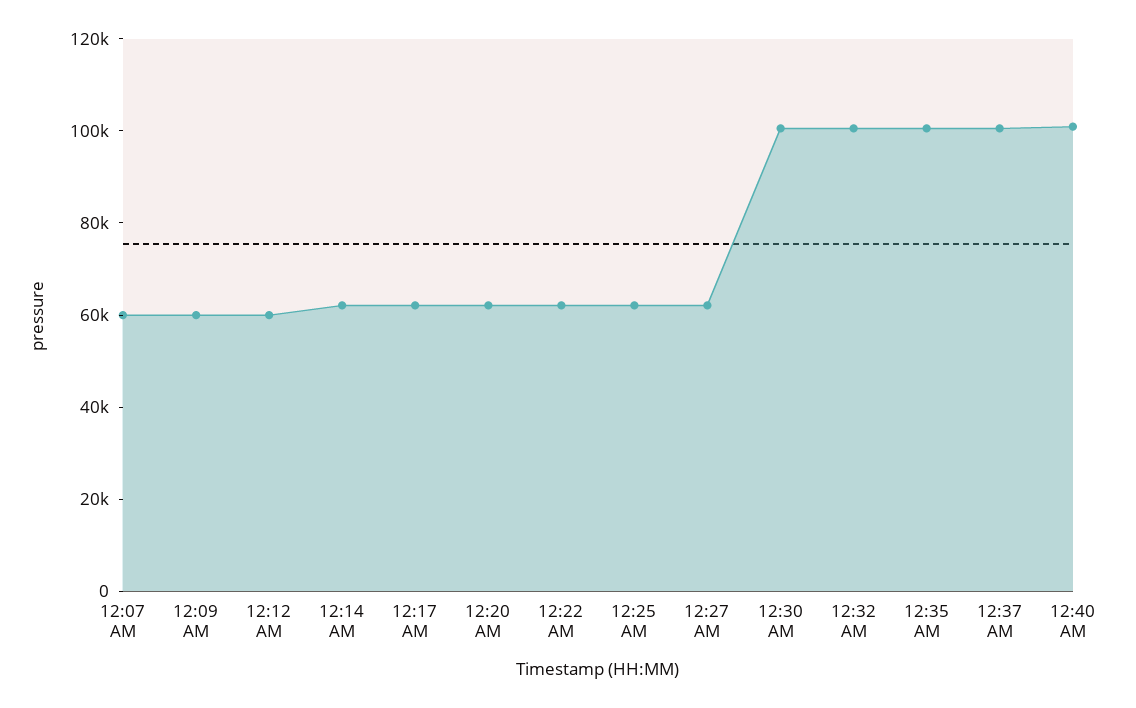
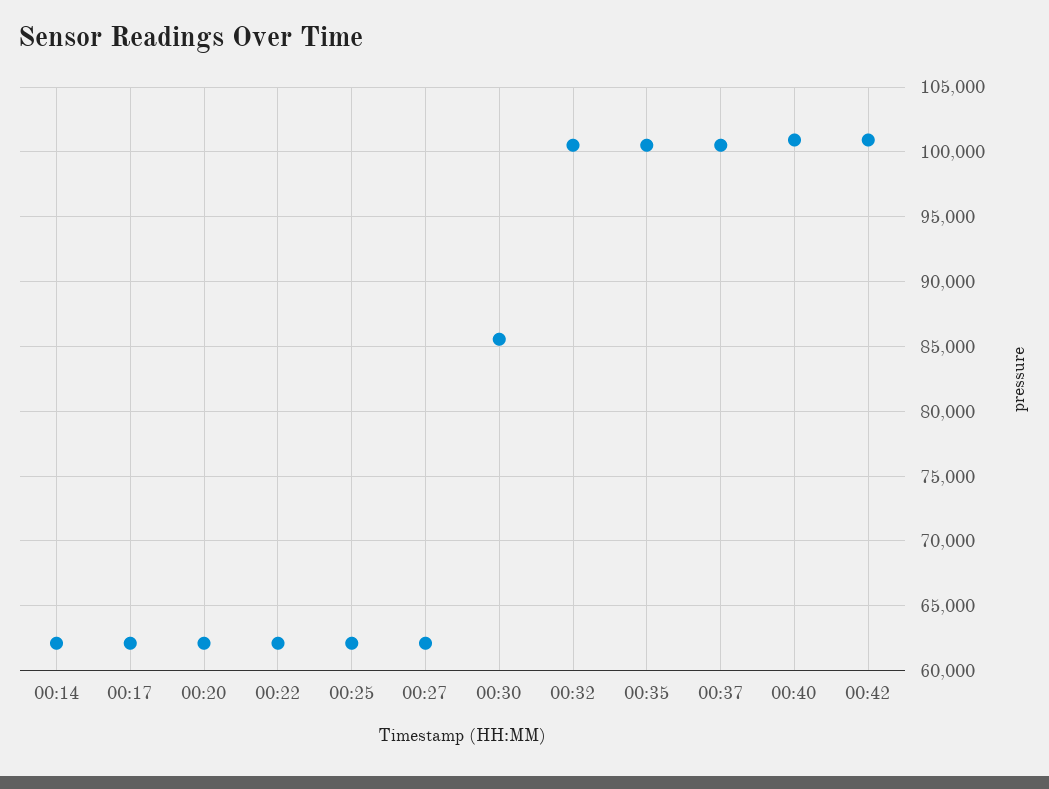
12:07 AM: 60000 -> none
12:09 AM: 60000 -> none
12:12 AM: 60000 -> none
12:30 AM: 100000 -> 85500
00:42: none -> 101000

